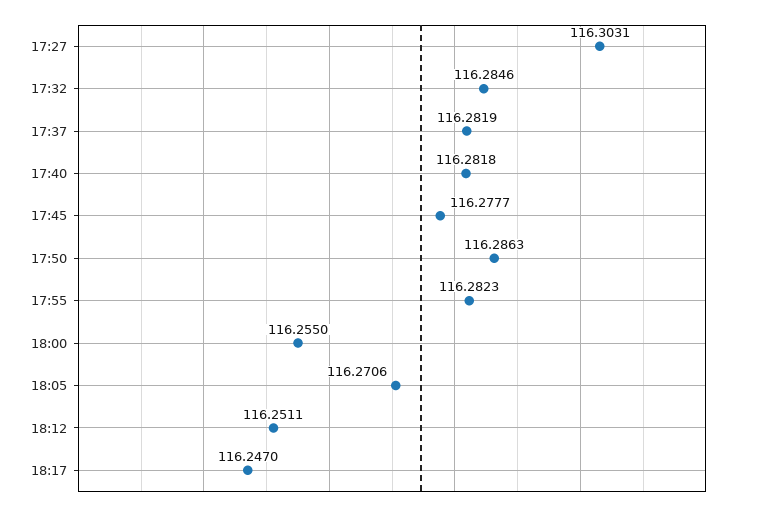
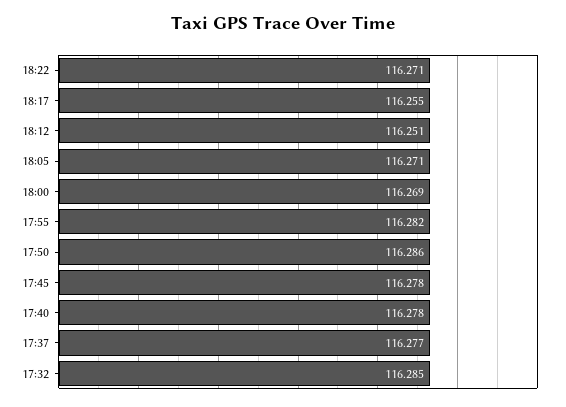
17:27: 116.3031 -> none
17:37: 116.2819 -> 116.277
17:40: 116.2818 -> 116.278
18:00: 116.255 -> 116.269
18:17: 116.247 -> 116.255
18:22: none -> 116.271

